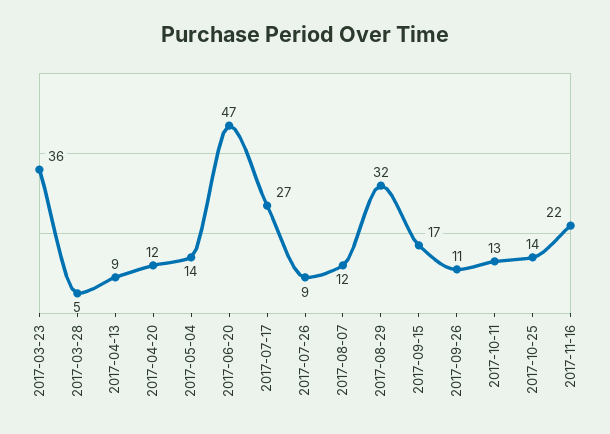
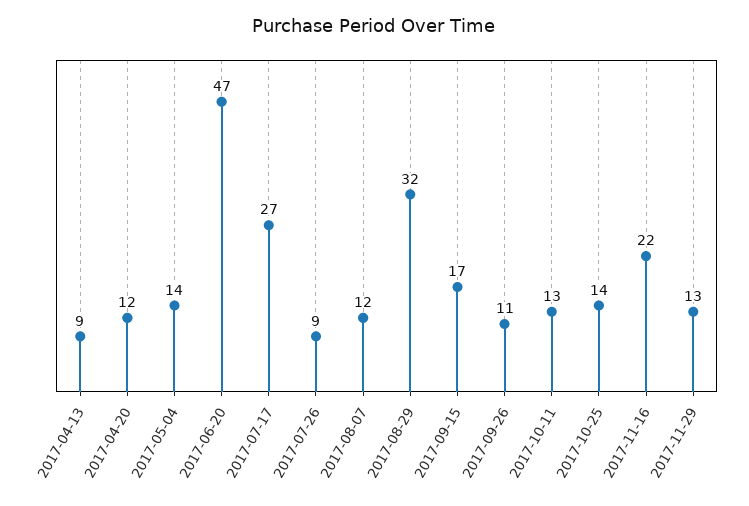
2017-03-23: 36 -> none
2017-03-28: 5 -> none
2017-11-29: none -> 13

